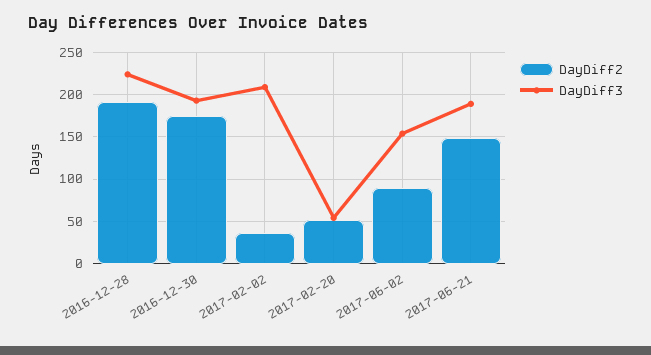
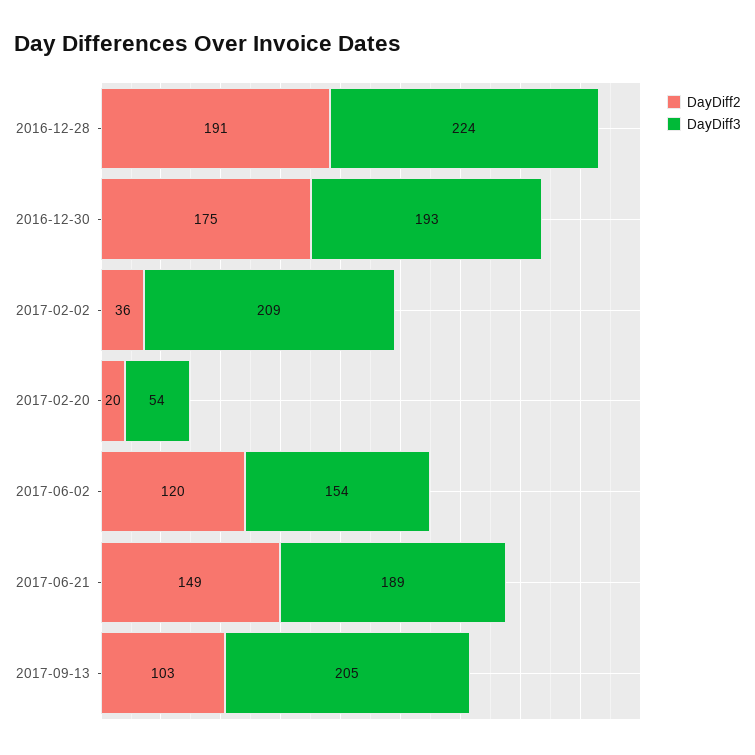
DayDiff2, 2017-02-20: 50 -> 20
DayDiff2, 2017-06-02: 90 -> 120
DayDiff2, 2017-09-13: none -> 103
DayDiff3, 2017-09-13: none -> 205

